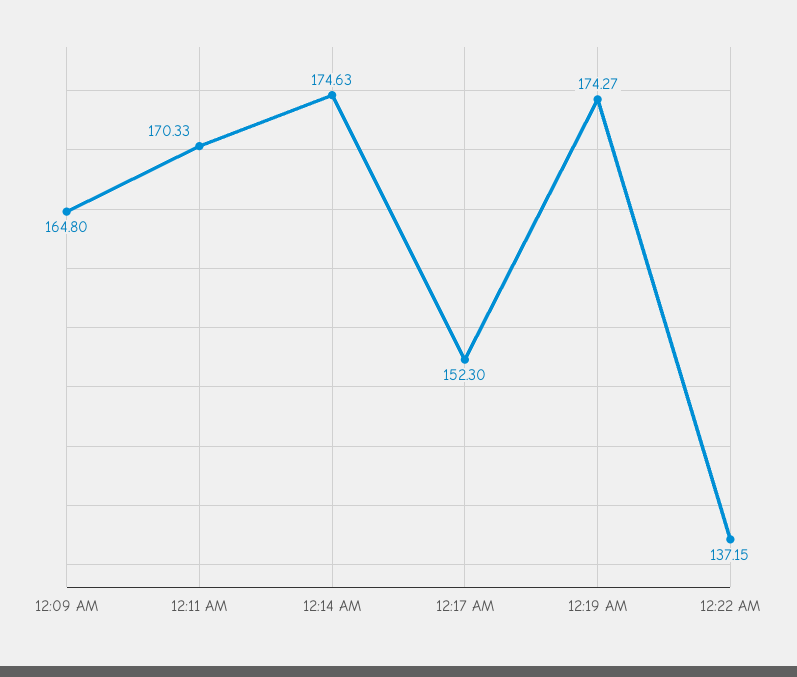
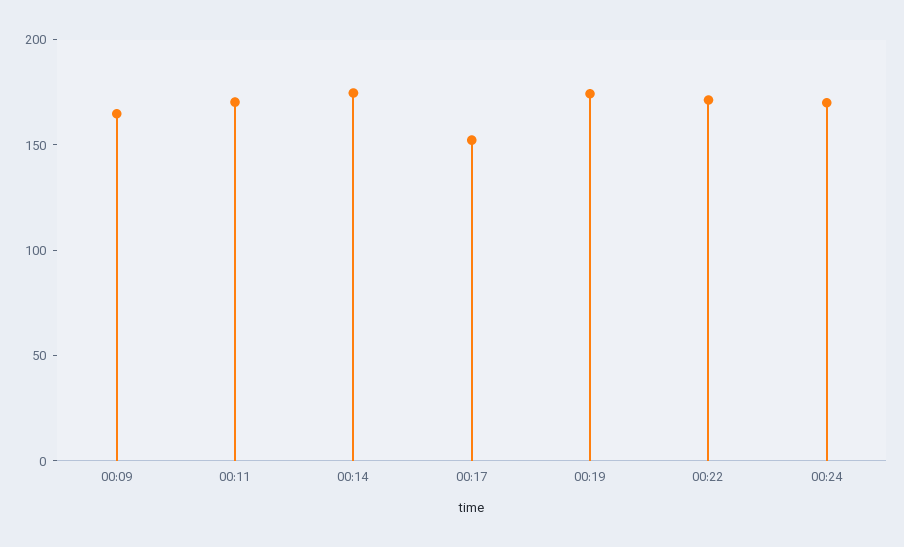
12:22 AM: 137.15 -> 170
00:24: none -> 170

